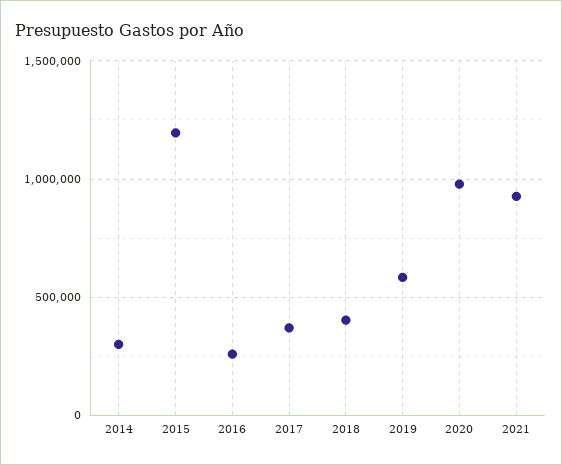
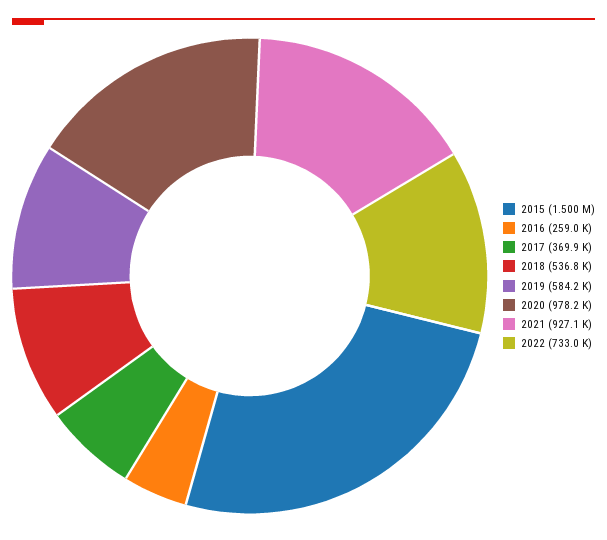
2014: 300000 -> none
2015: 1200000 -> 1500000
2018: 400000 -> 536800
2022: none -> 733000

